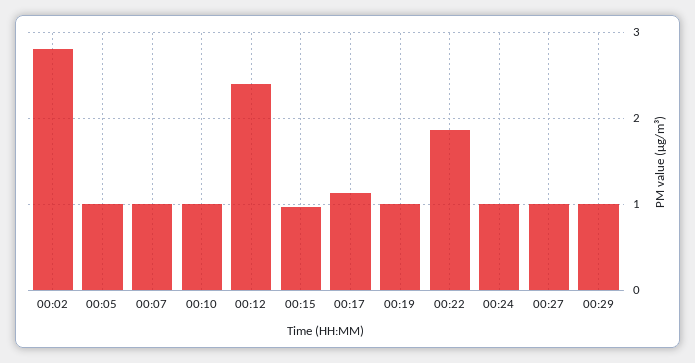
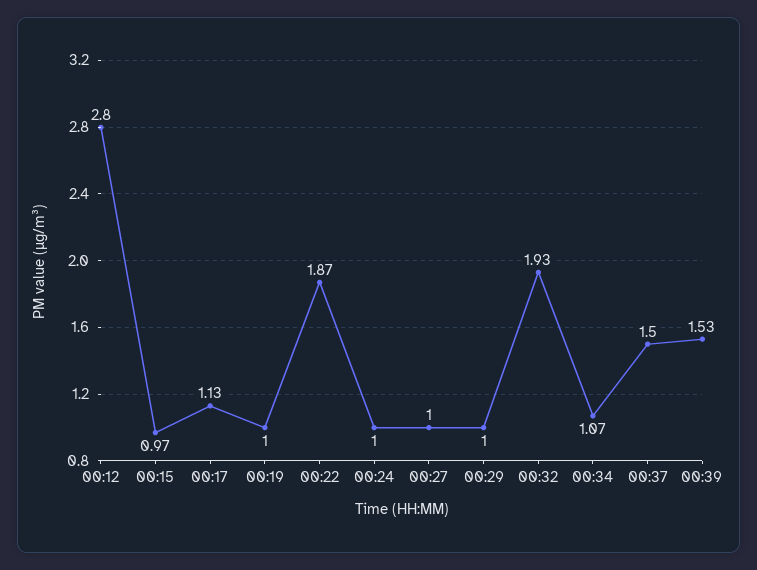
00:02: 2.8 -> none
00:05: 1 -> none
00:07: 1 -> none
00:10: 1 -> none
00:12: 2.4 -> 2.8
00:32: none -> 1.93
00:34: none -> 1.07
00:37: none -> 1.5
00:39: none -> 1.53

